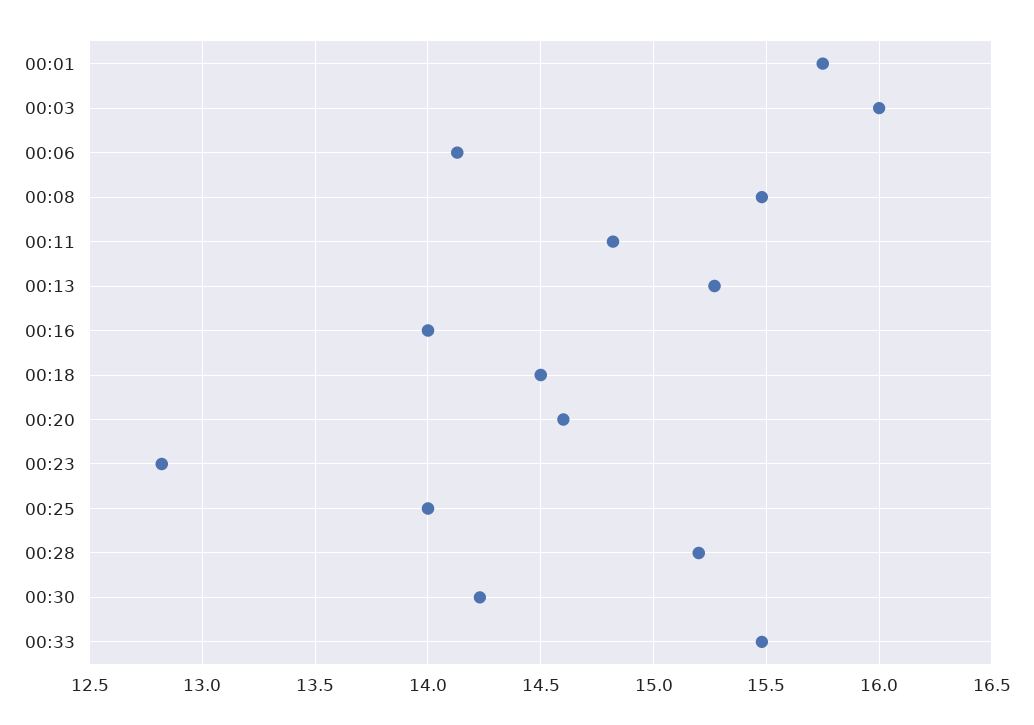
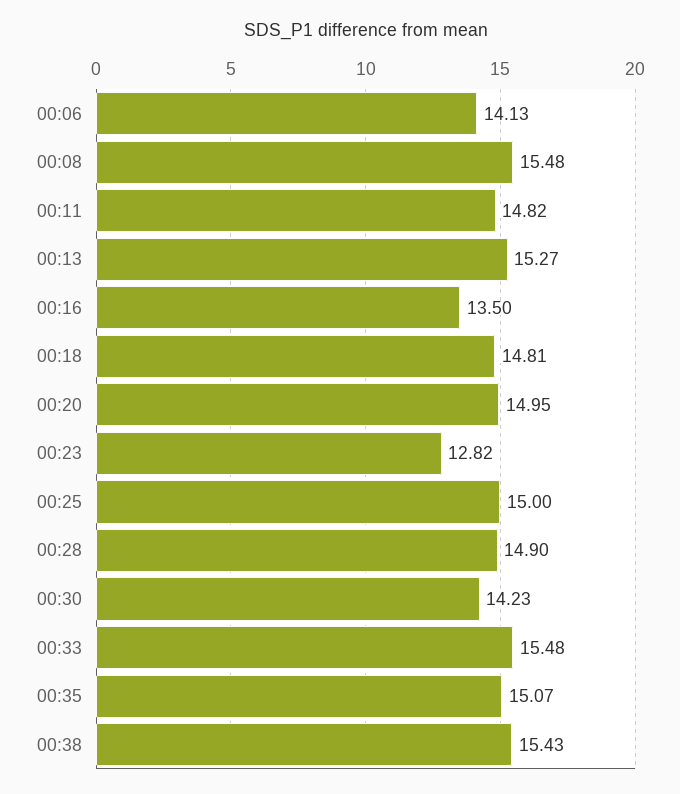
00:01: 15.75 -> none
00:03: 16 -> none
00:16: 14 -> 13.5
00:18: 14.5 -> 14.81
00:20: 14.6 -> 14.95
00:25: 14 -> 15
00:28: 15.2 -> 14.9
00:35: none -> 15.07
00:38: none -> 15.43

